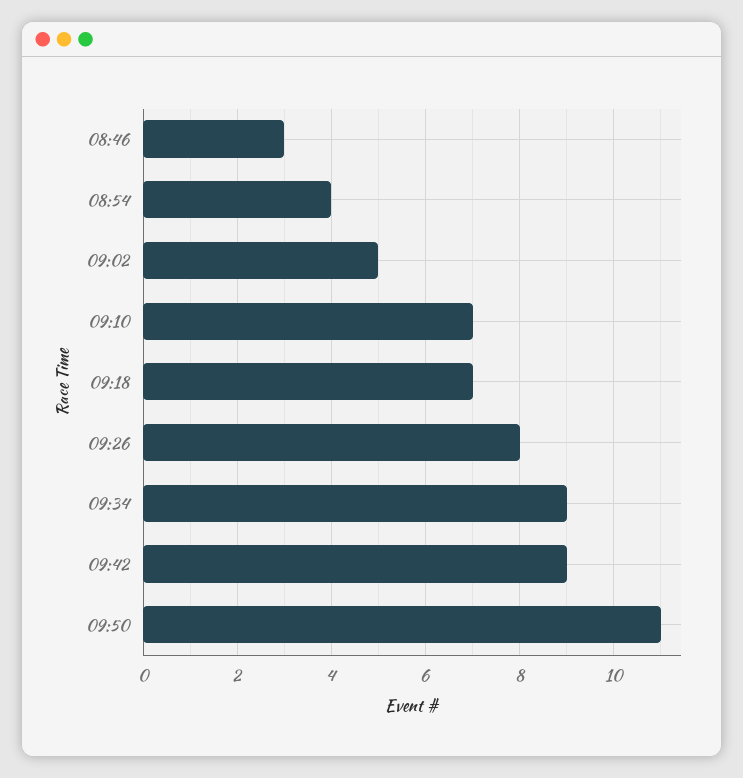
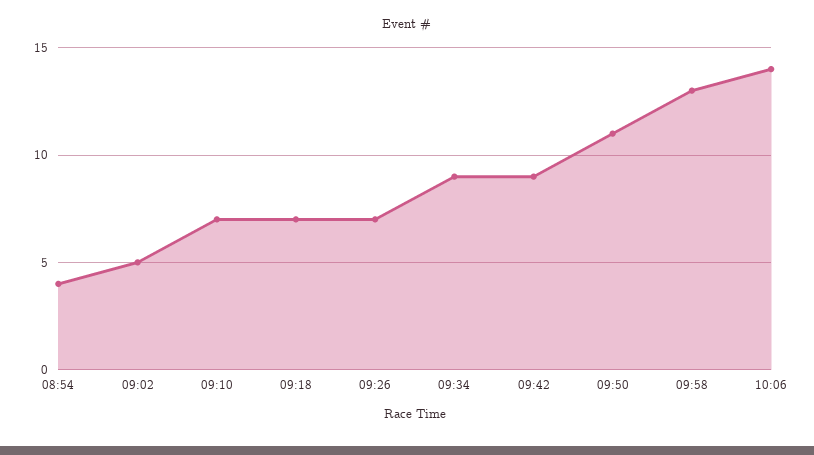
08:46: 3 -> none
09:26: 8 -> 7
09:58: none -> 13
10:06: none -> 14

